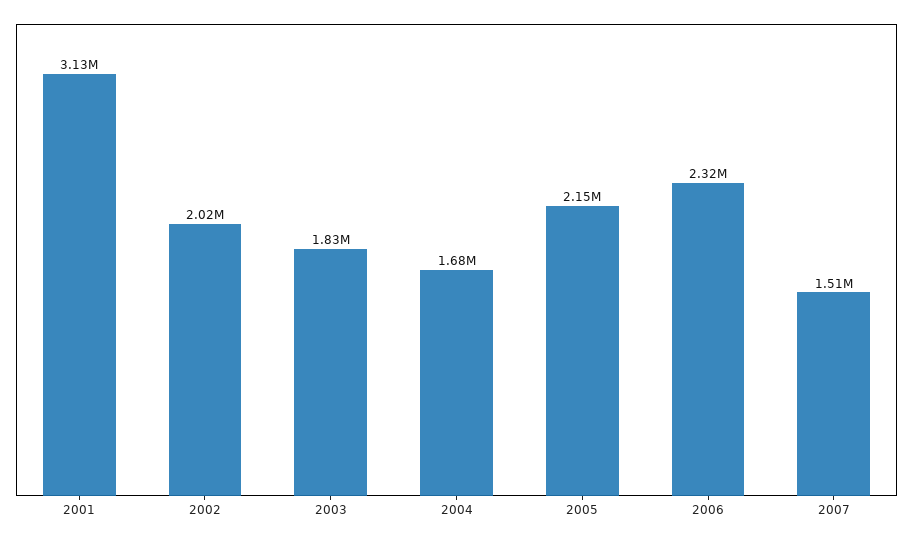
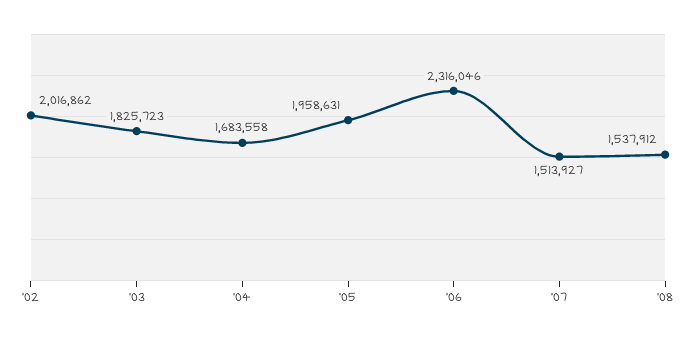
2001: 3130000 -> none
2005: 2150000 -> 1958631
'08: none -> 1537912

